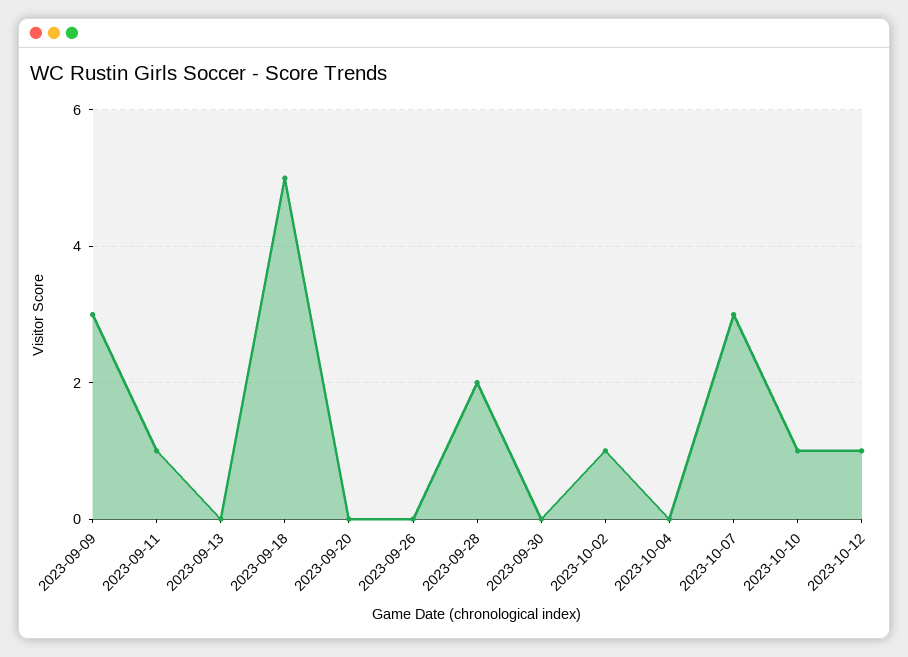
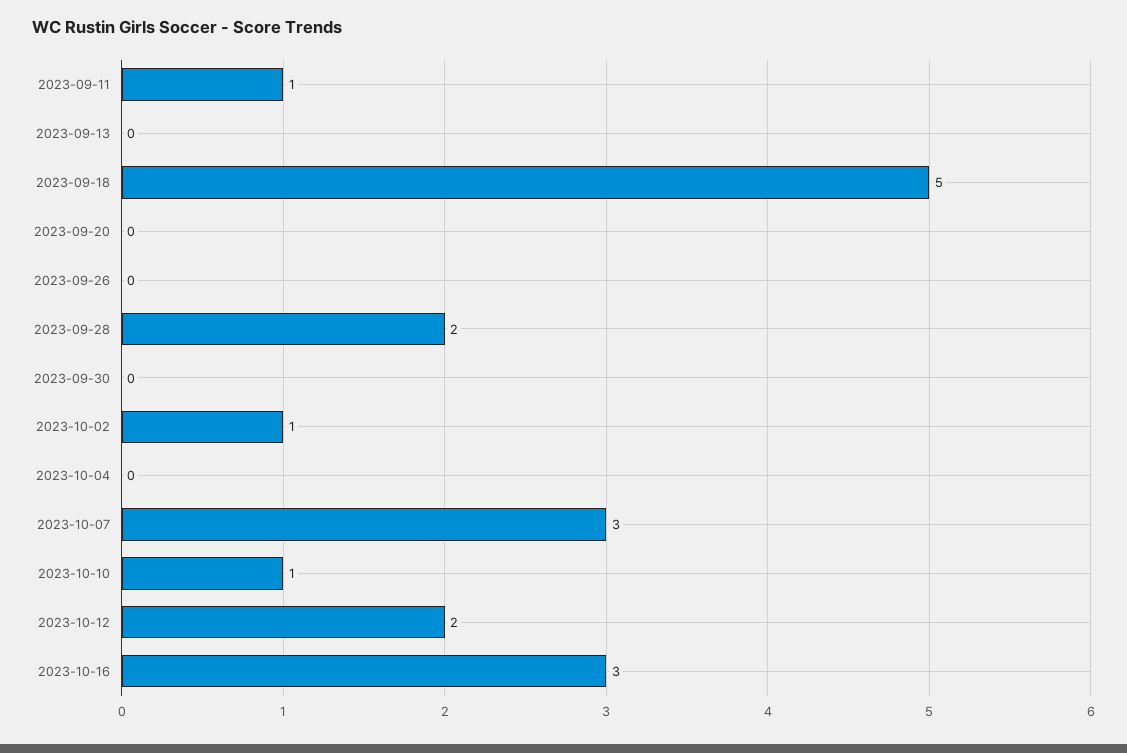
2023-09-09: 3 -> none
2023-10-12: 1 -> 2
2023-10-16: none -> 3

